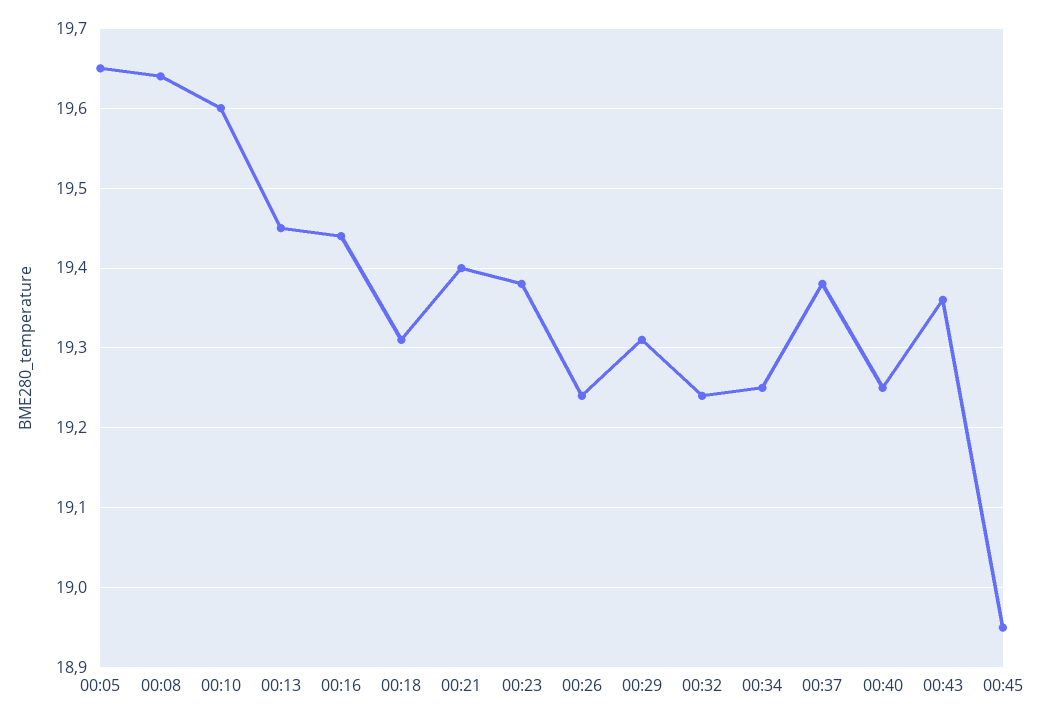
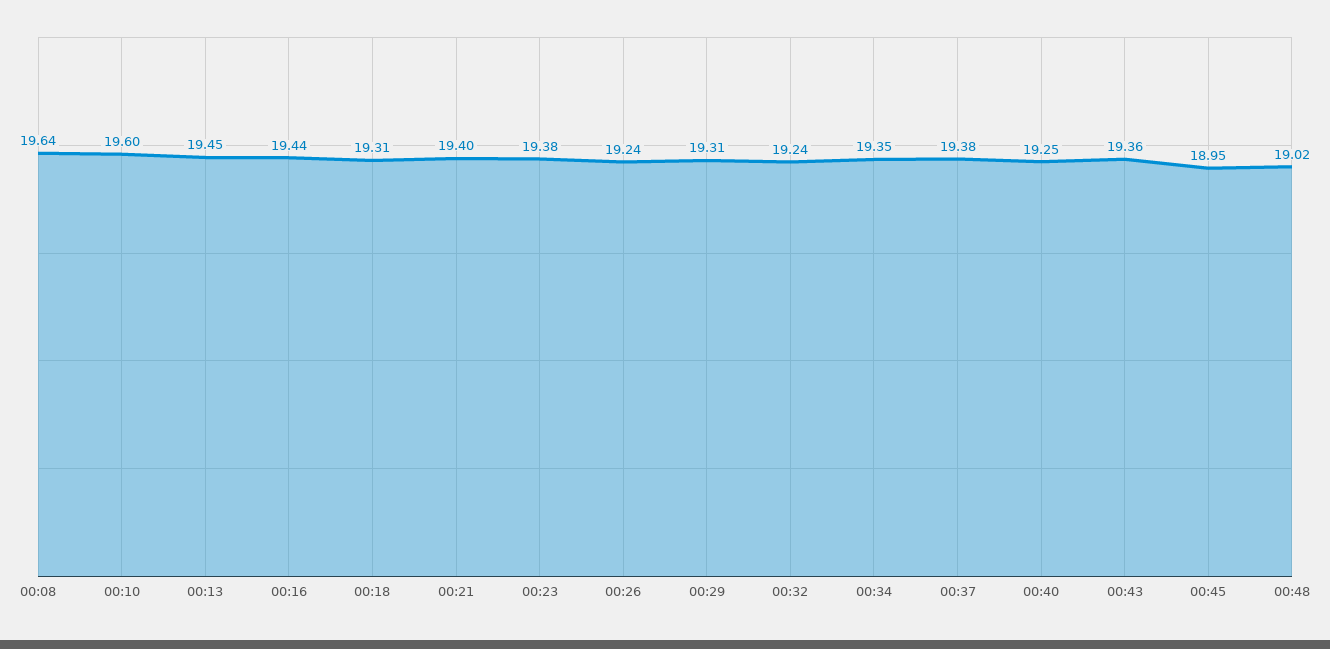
00:05: 19.65 -> none
00:34: 19.25 -> 19.35
00:48: none -> 19.02

